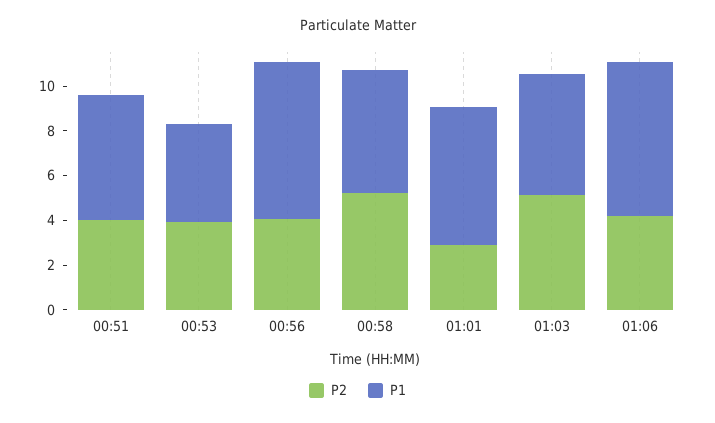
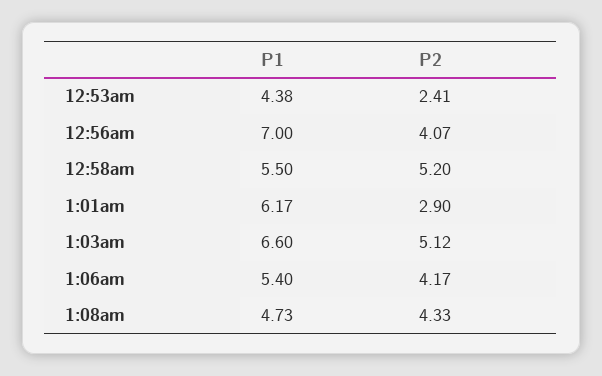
P2, 00:51: 4 -> none
P1, 00:51: 5.5 -> none
P2, 00:53: 4 -> 2.41
P1, 01:03: 5.5 -> 6.6
P1, 01:06: 7 -> 5.4
P1, 1:08am: none -> 4.73
P2, 1:08am: none -> 4.33

